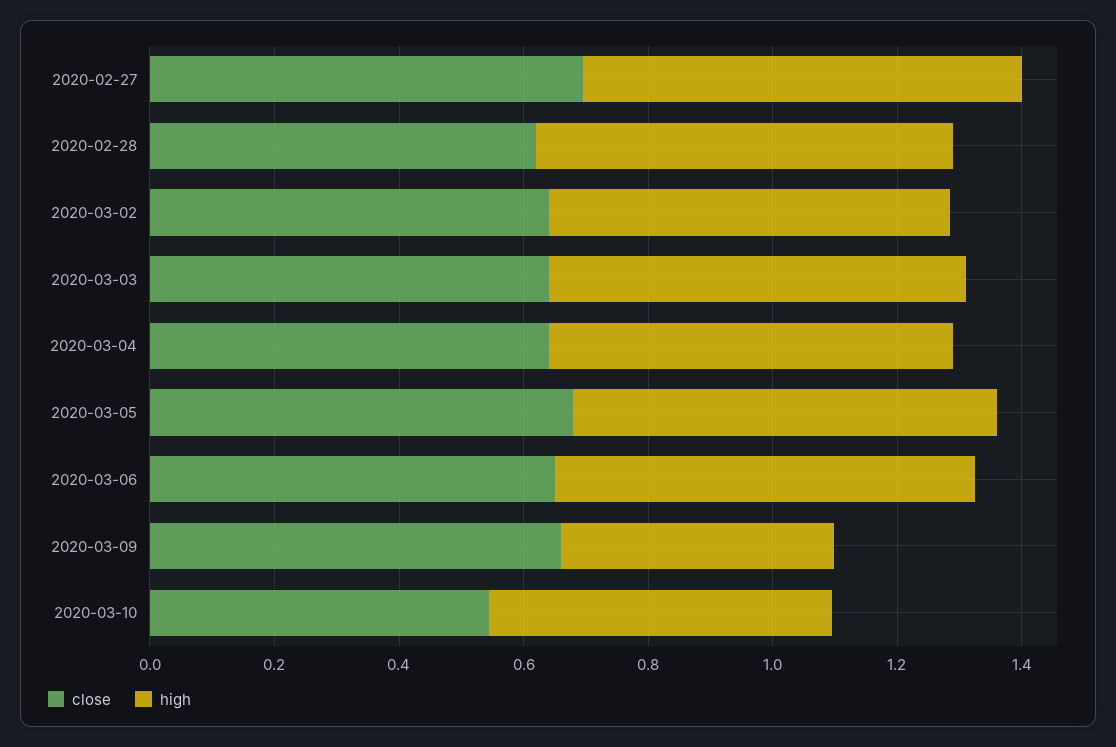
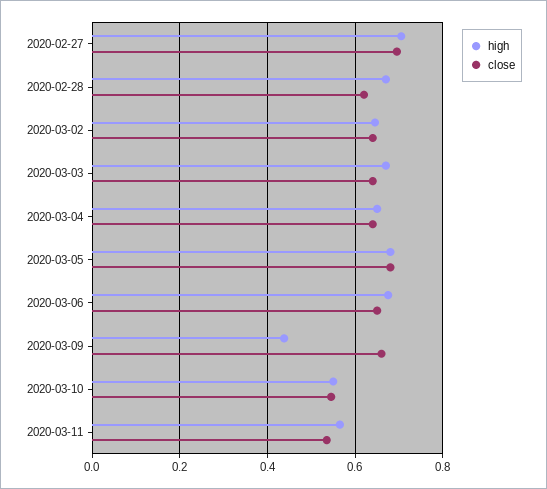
high, 2020-03-11: none -> 0.56
close, 2020-03-11: none -> 0.54

